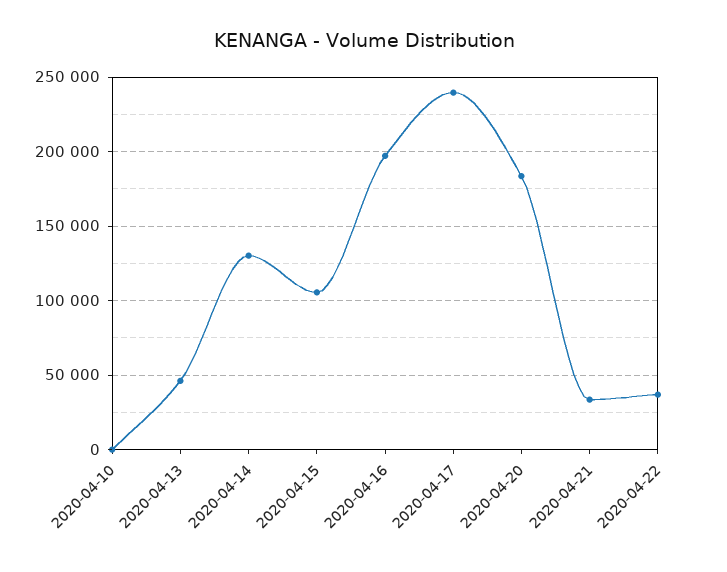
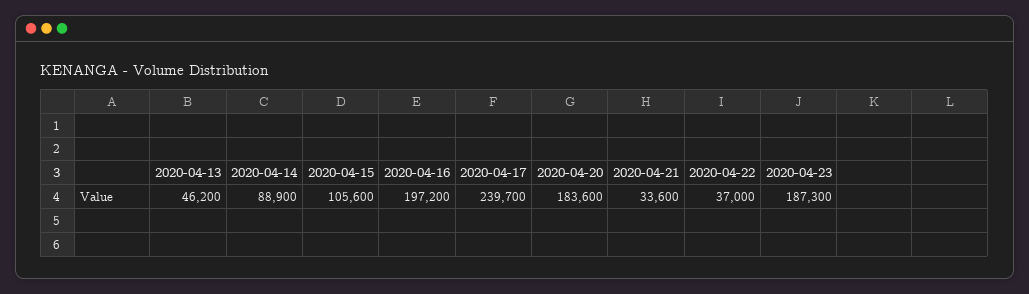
2020-04-10: 0 -> none
2020-04-14: 130000 -> 88900
2020-04-23: none -> 187300

